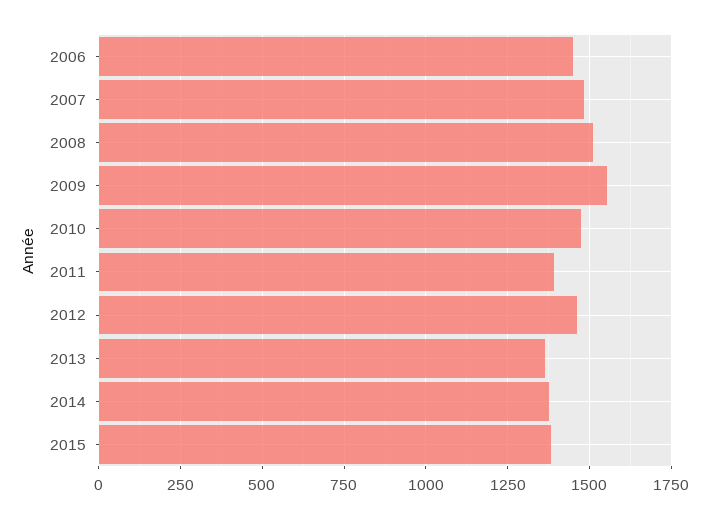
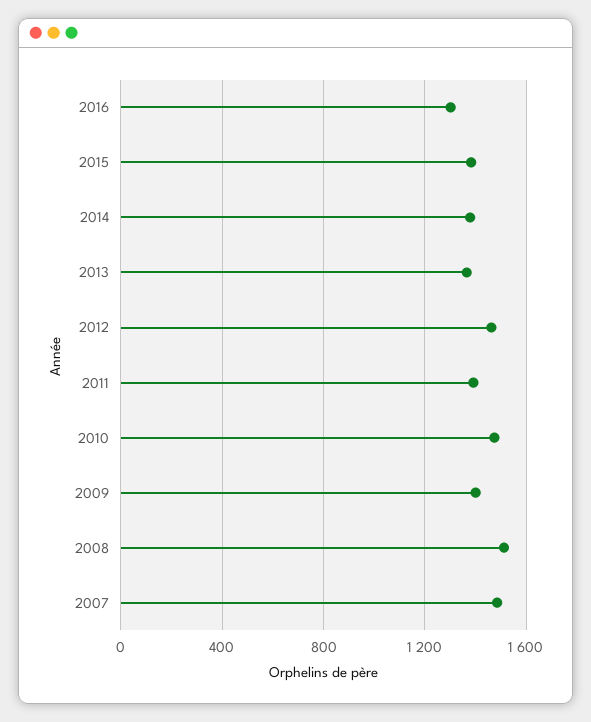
2006: 1450 -> none
2009: 1550 -> 1400
2016: none -> 1300

